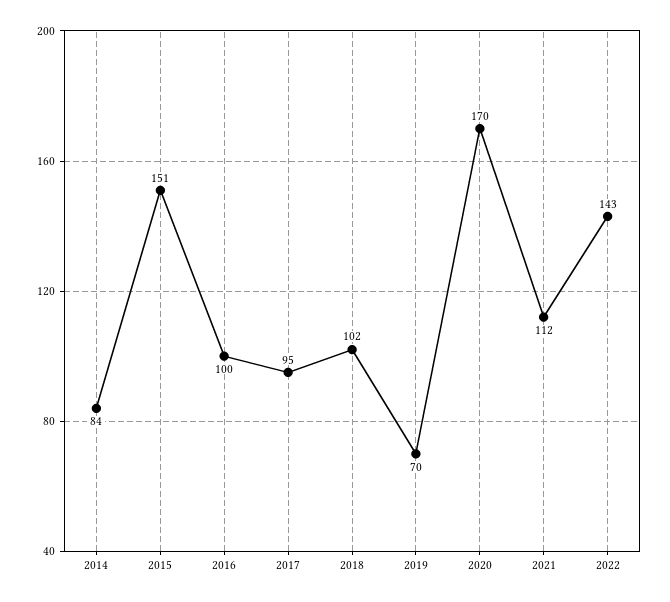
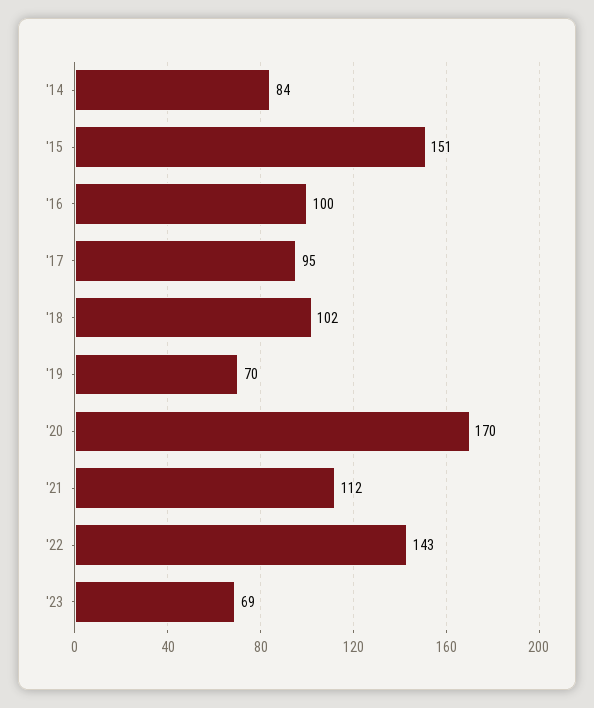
'23: none -> 69

